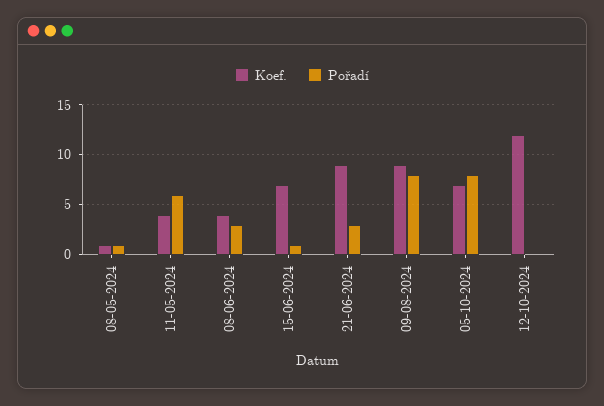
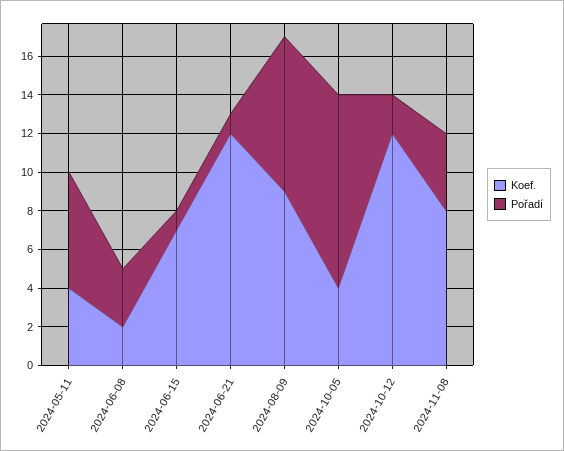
Koef., 08-05-2024: 1 -> none
Pořadí, 08-05-2024: 1 -> none
Koef., 08-06-2024: 4 -> 2
Koef., 21-06-2024: 9 -> 12
Pořadí, 21-06-2024: 3 -> 1
Koef., 05-10-2024: 7 -> 4
Pořadí, 05-10-2024: 8 -> 10
Pořadí, 12-10-2024: 0 -> 2
Koef., 2024-11-08: none -> 8
Pořadí, 2024-11-08: none -> 4

